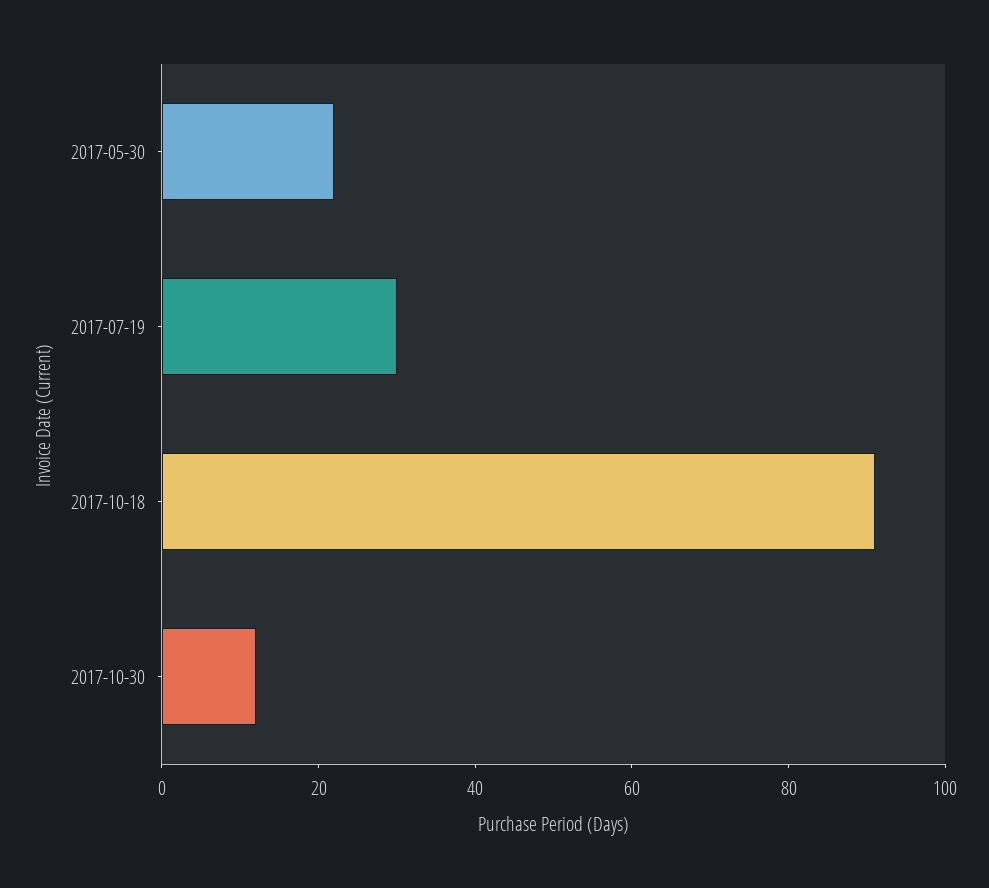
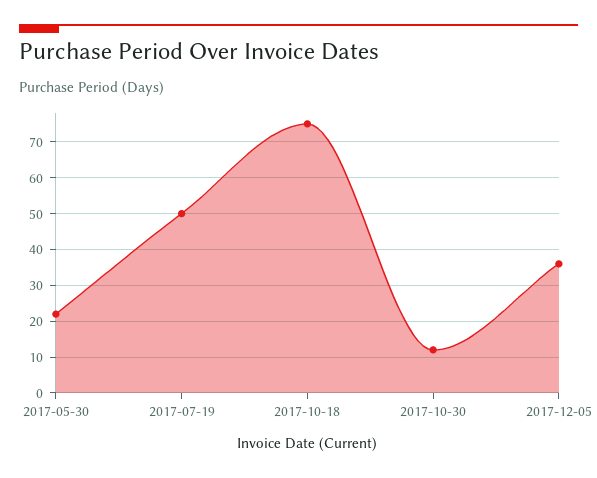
2017-07-19: 30 -> 50
2017-10-18: 90 -> 75
2017-12-05: none -> 35

